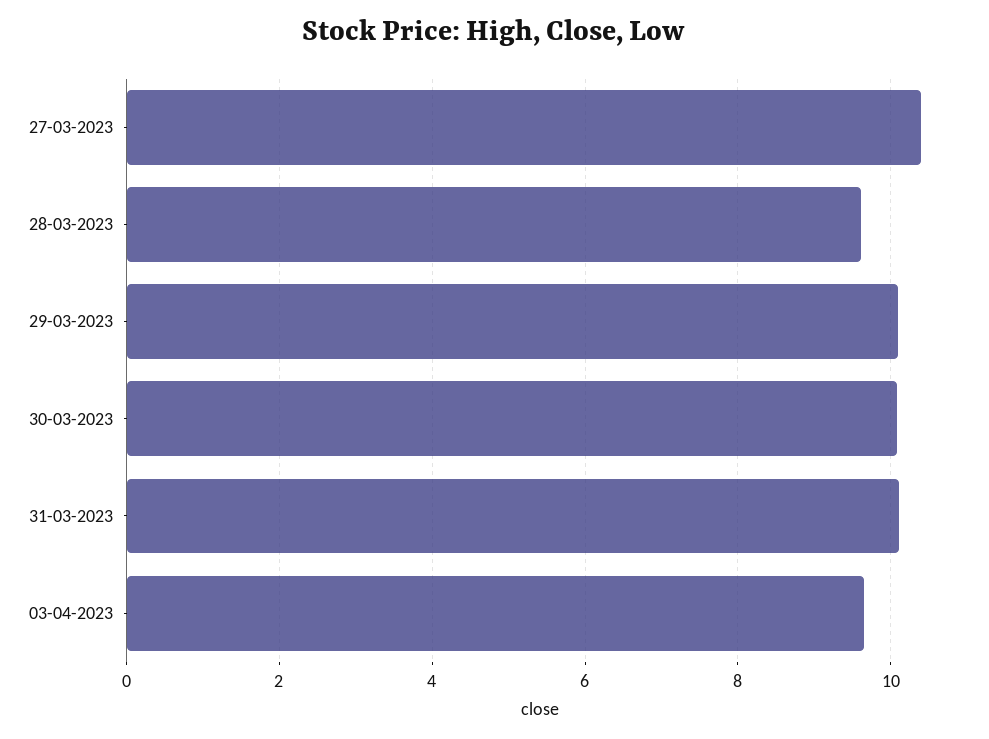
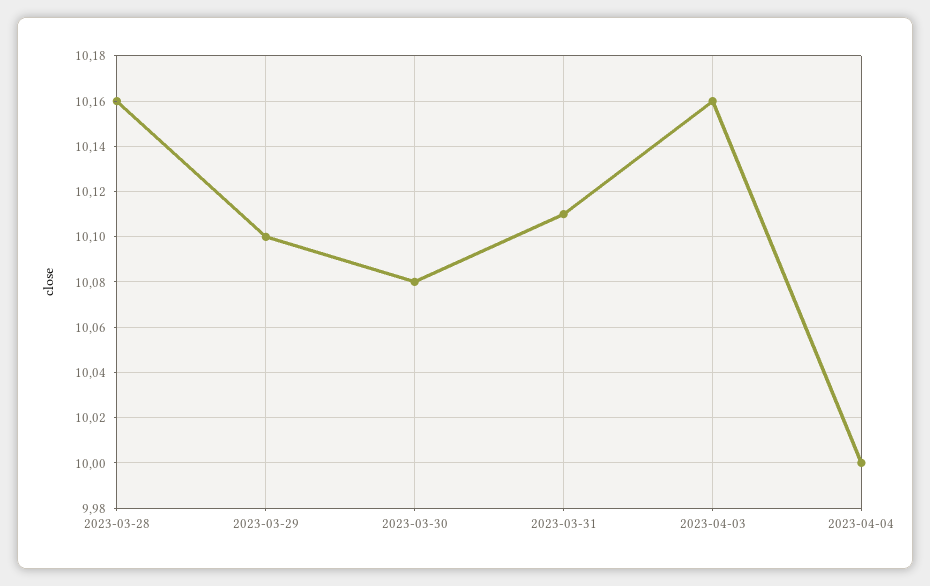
27-03-2023: 10.4 -> none
28-03-2023: 9.6 -> 10.16
03-04-2023: 9.6 -> 10.16
2023-04-04: none -> 10

